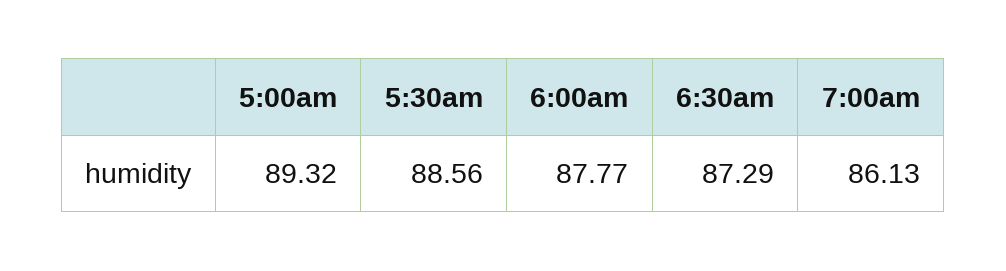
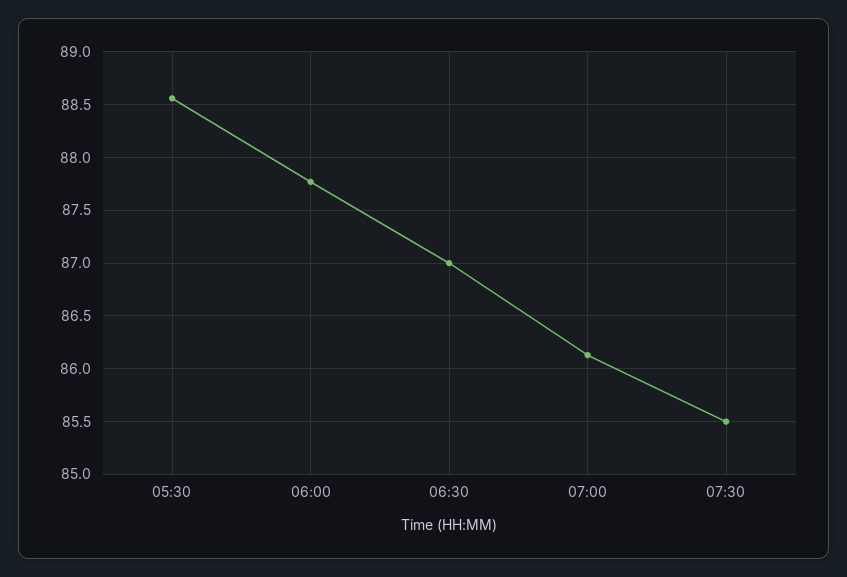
5:00am: 89.32 -> none
6:30am: 87.29 -> 87
07:30: none -> 85.5

